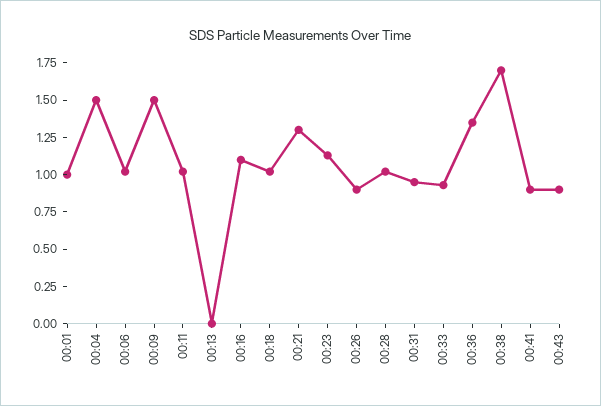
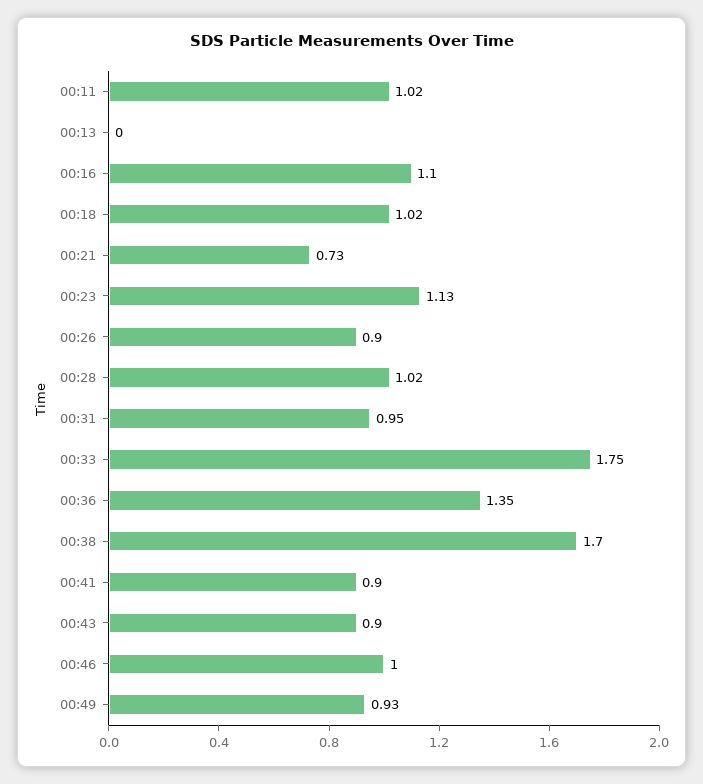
00:01: 1 -> none
00:04: 1.5 -> none
00:06: 1 -> none
00:09: 1.5 -> none
00:21: 1.25 -> 0.73
00:33: 1 -> 1.75
00:46: none -> 1
00:49: none -> 0.93

